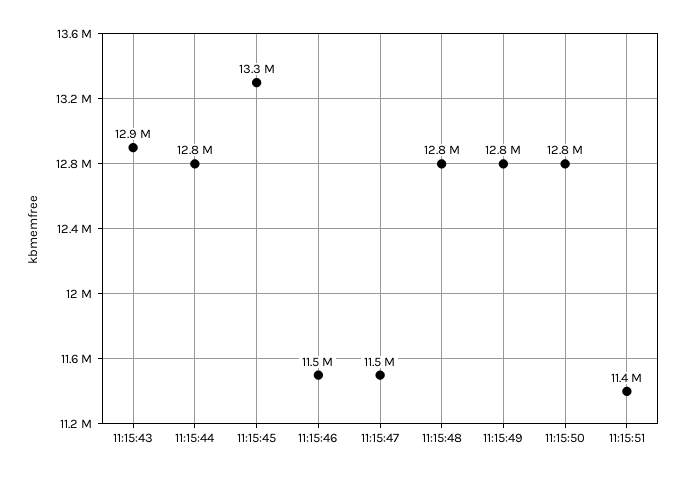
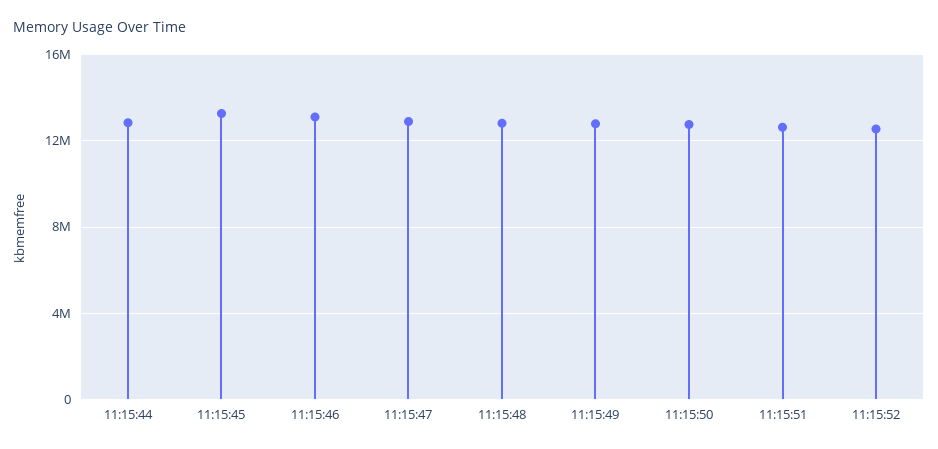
11:15:43: 12900000 -> none
11:15:46: 11500000 -> 13000000
11:15:47: 11500000 -> 13000000
11:15:51: 11400000 -> 12500000
11:15:52: none -> 12500000

